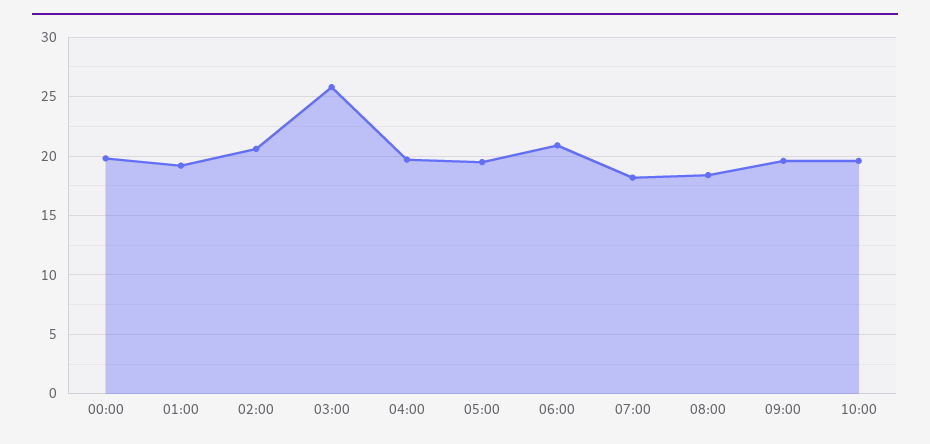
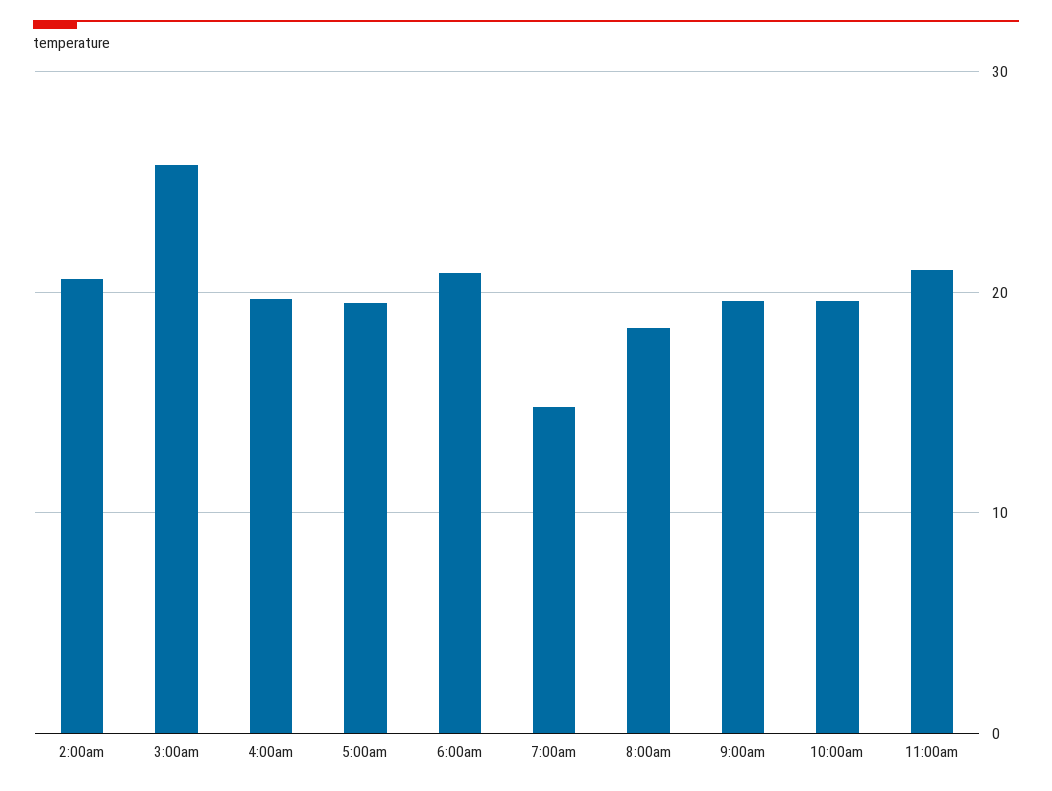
00:00: 20 -> none
01:00: 19 -> none
07:00: 18 -> 15
11:00am: none -> 21

